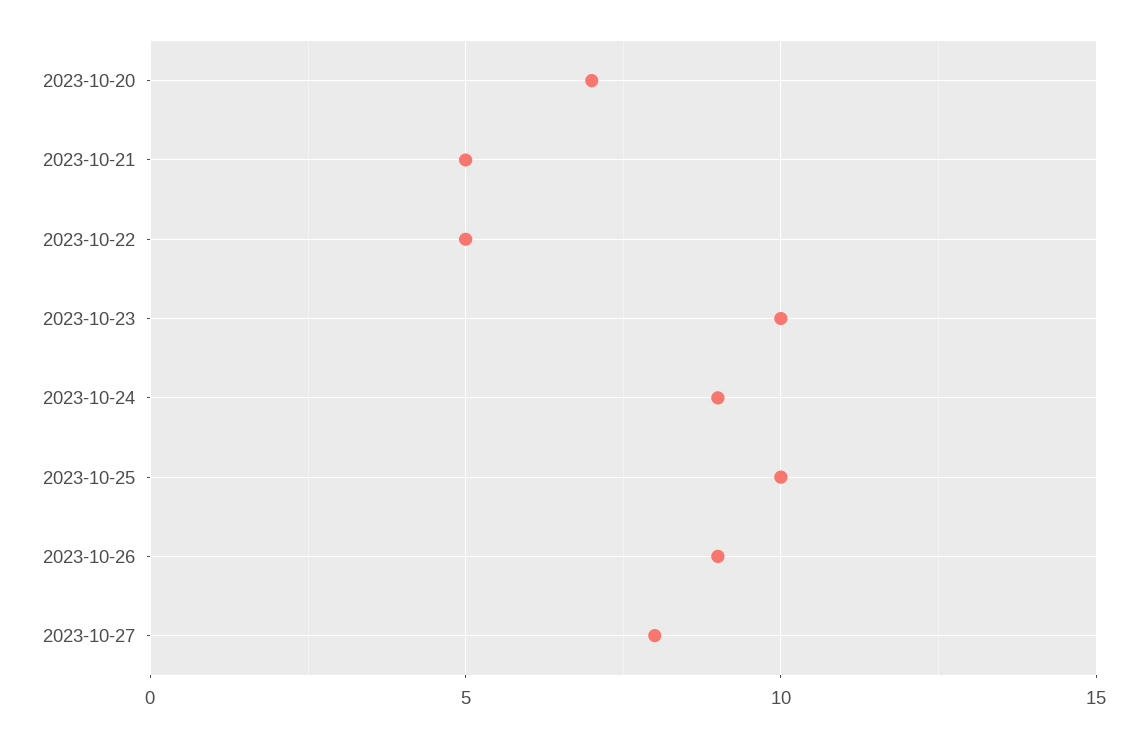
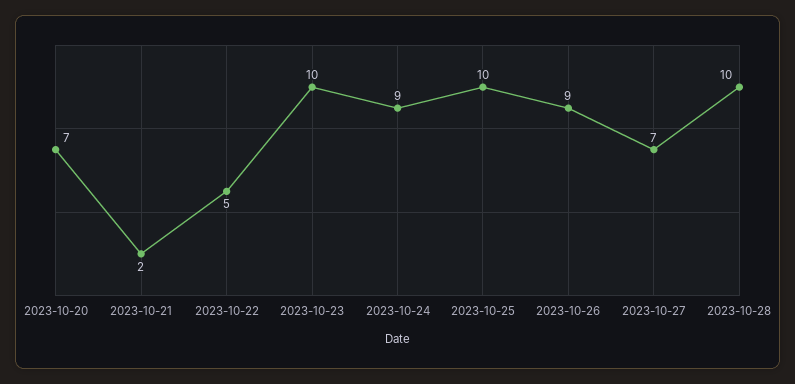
2023-10-21: 5 -> 2
2023-10-27: 8 -> 7
2023-10-28: none -> 10

